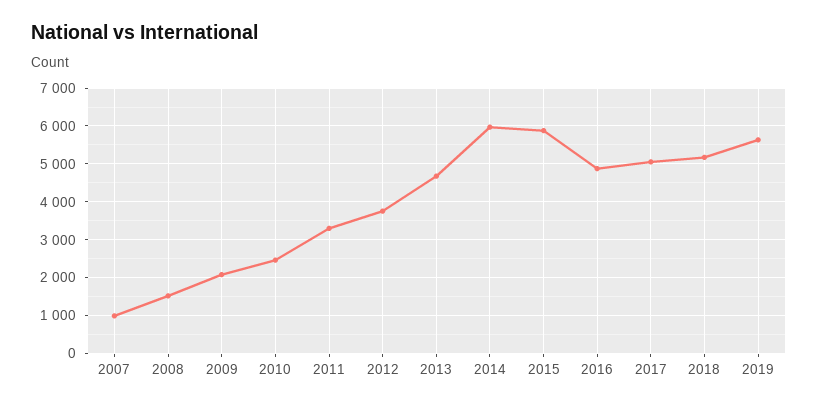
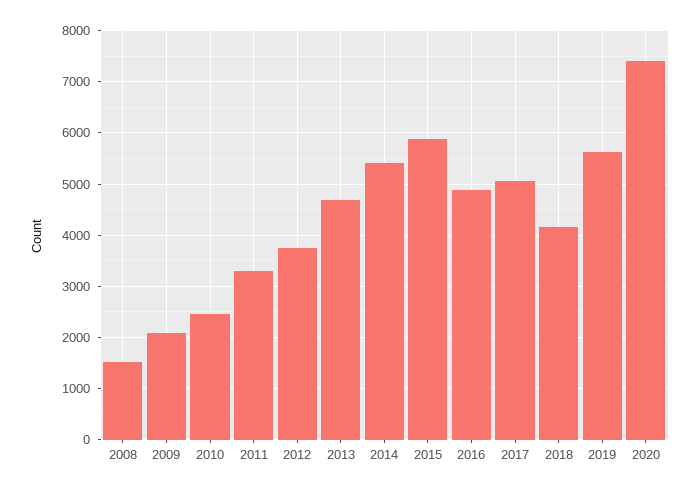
2007: 1000 -> none
2014: 6000 -> 5400
2018: 5200 -> 4200
2020: none -> 7400

